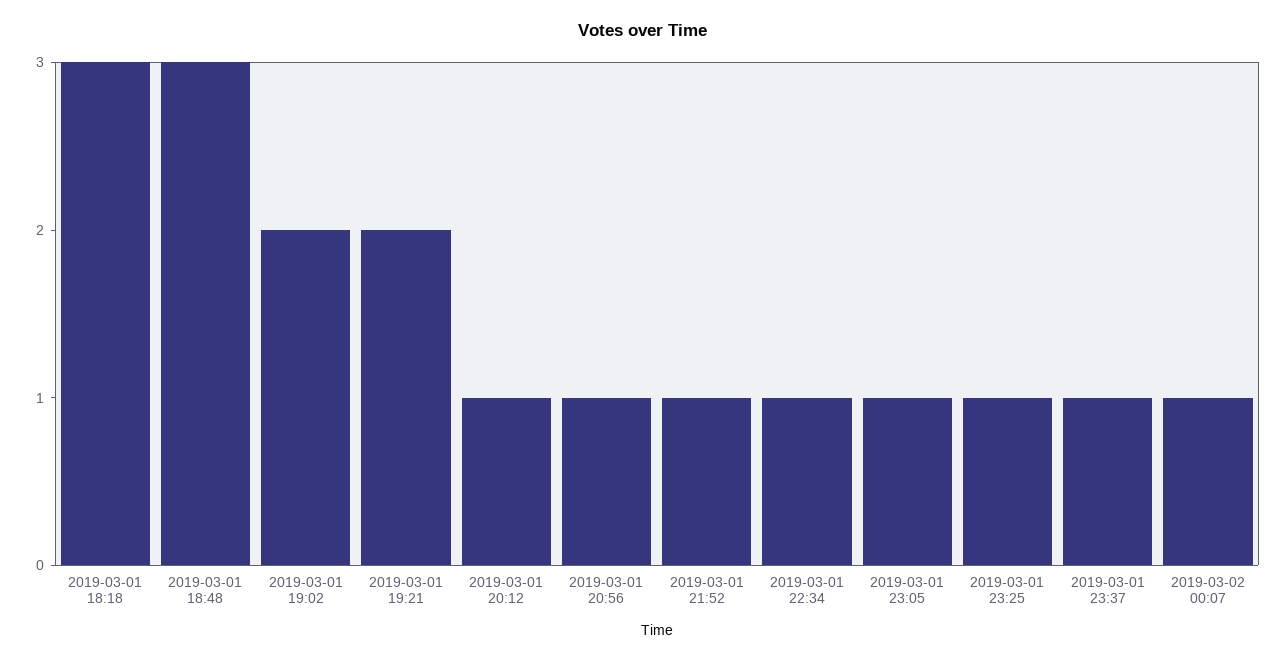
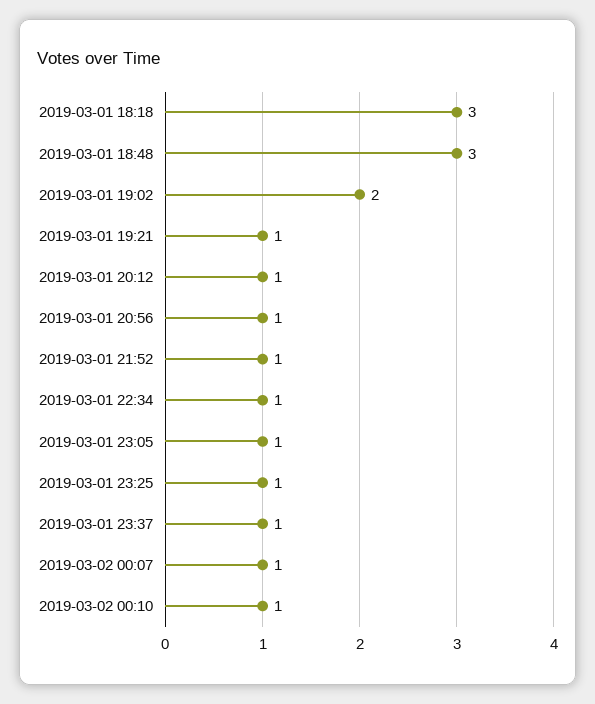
2019-03-01 19:21: 2 -> 1
2019-03-02 00:10: none -> 1

